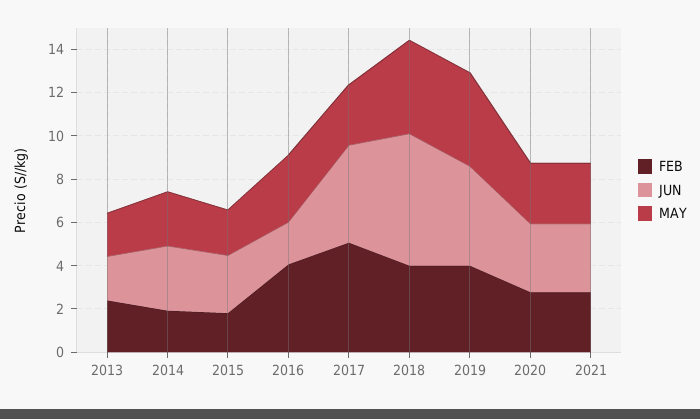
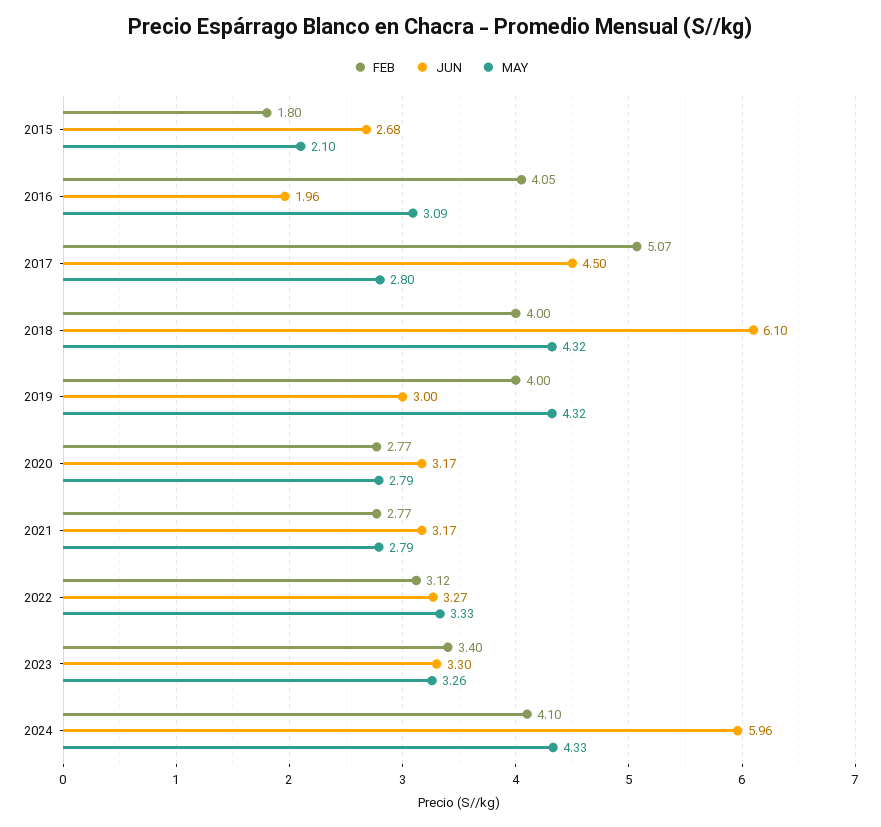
FEB, 2013: 2.5 -> none
JUN, 2013: 2 -> none
MAY, 2013: 2 -> none
FEB, 2014: 2 -> none
JUN, 2014: 3 -> none
MAY, 2014: 2.5 -> none
JUN, 2019: 4.5 -> 3
FEB, 2022: none -> 3.12
JUN, 2022: none -> 3.27
MAY, 2022: none -> 3.33
FEB, 2023: none -> 3.4
JUN, 2023: none -> 3.3
MAY, 2023: none -> 3.26
FEB, 2024: none -> 4.1
JUN, 2024: none -> 5.96
MAY, 2024: none -> 4.33

